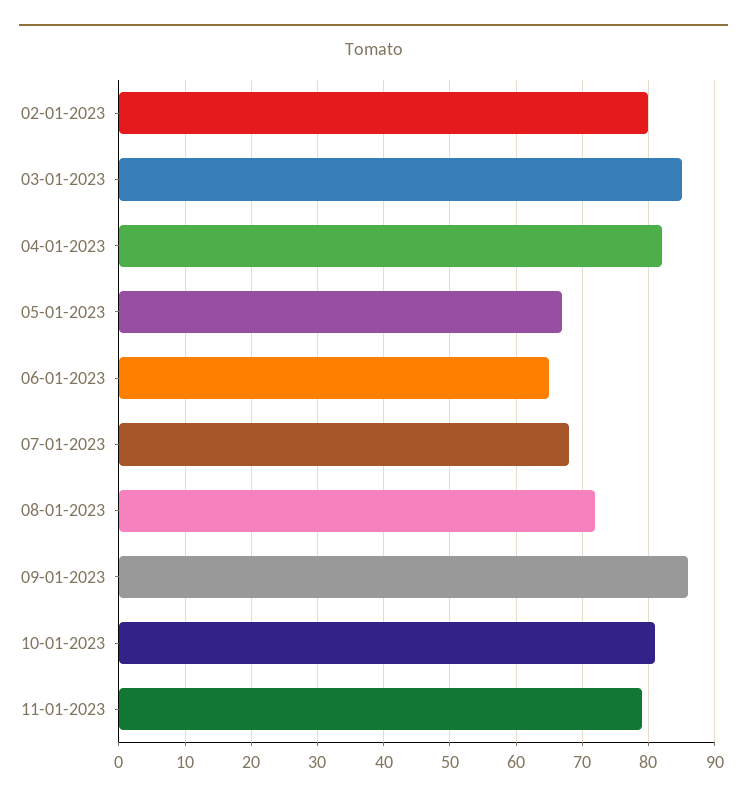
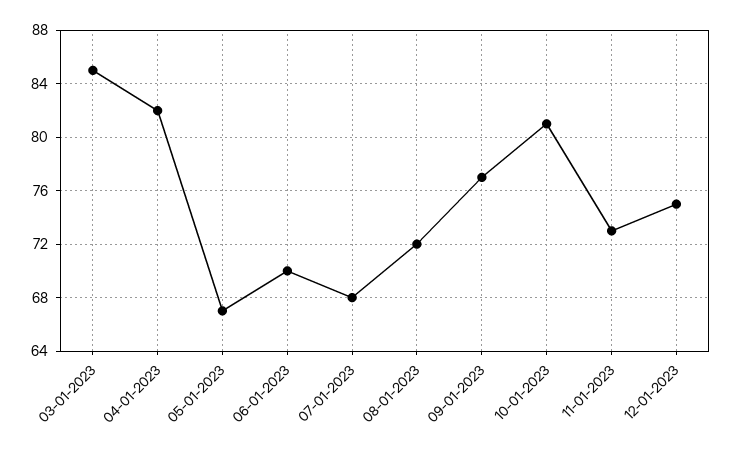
02-01-2023: 80 -> none
06-01-2023: 65 -> 70
09-01-2023: 86 -> 77
11-01-2023: 79 -> 73
12-01-2023: none -> 75

